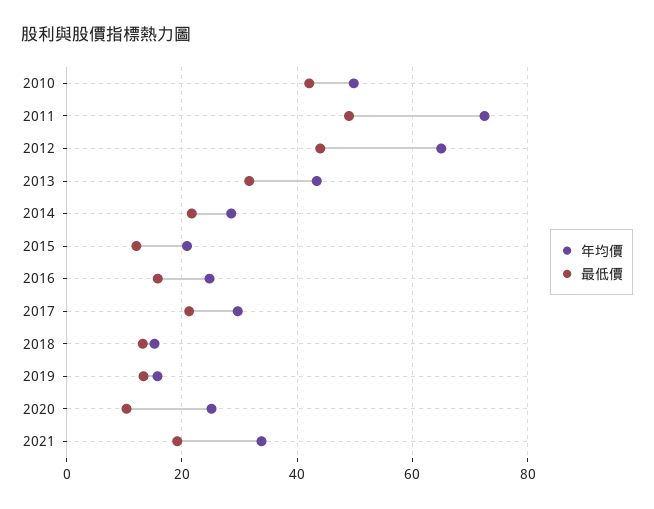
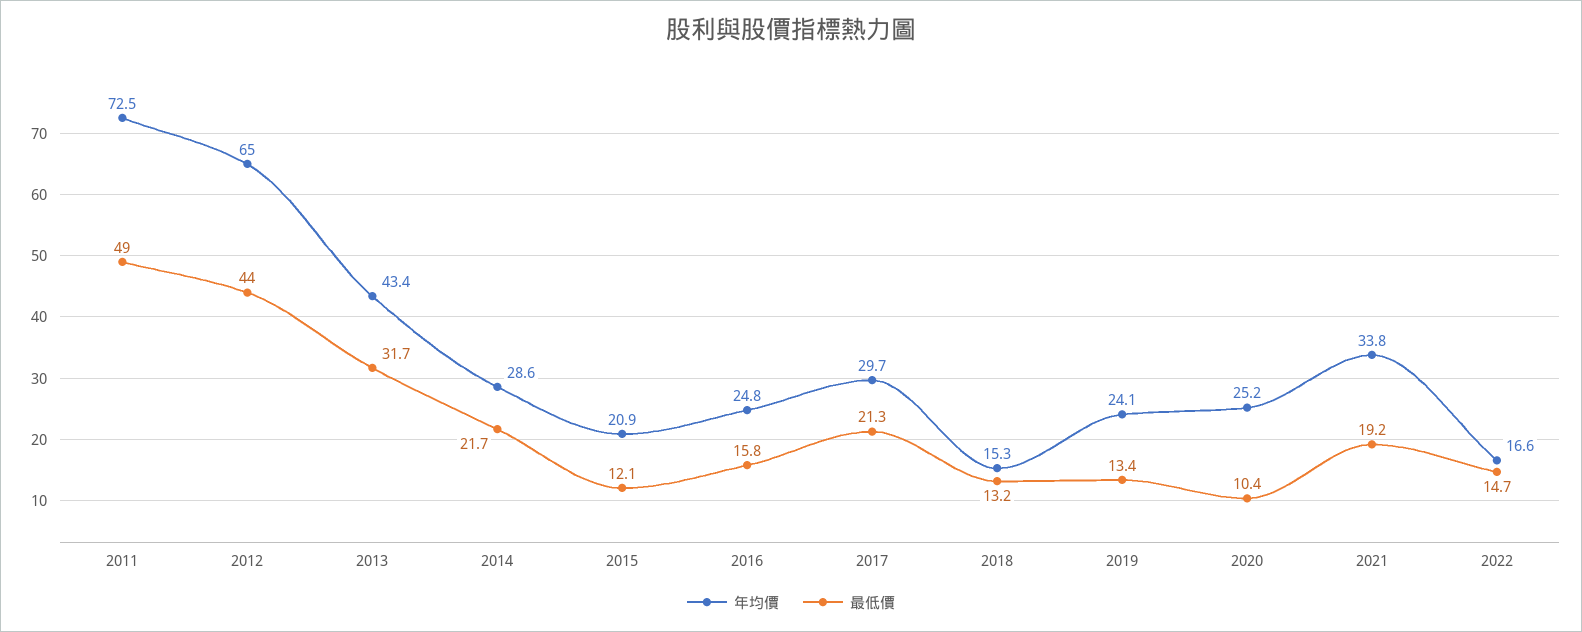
年均價, 2010: 50 -> none
最低價, 2010: 42 -> none
年均價, 2019: 16 -> 24.1
年均價, 2022: none -> 16.6
最低價, 2022: none -> 14.7

